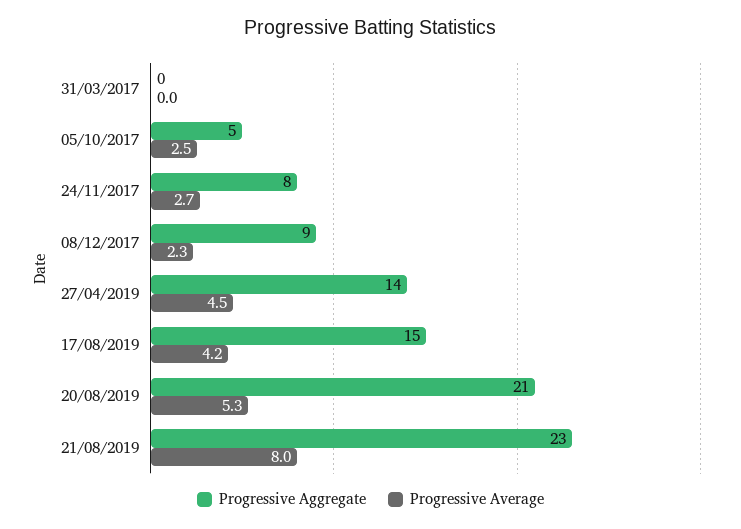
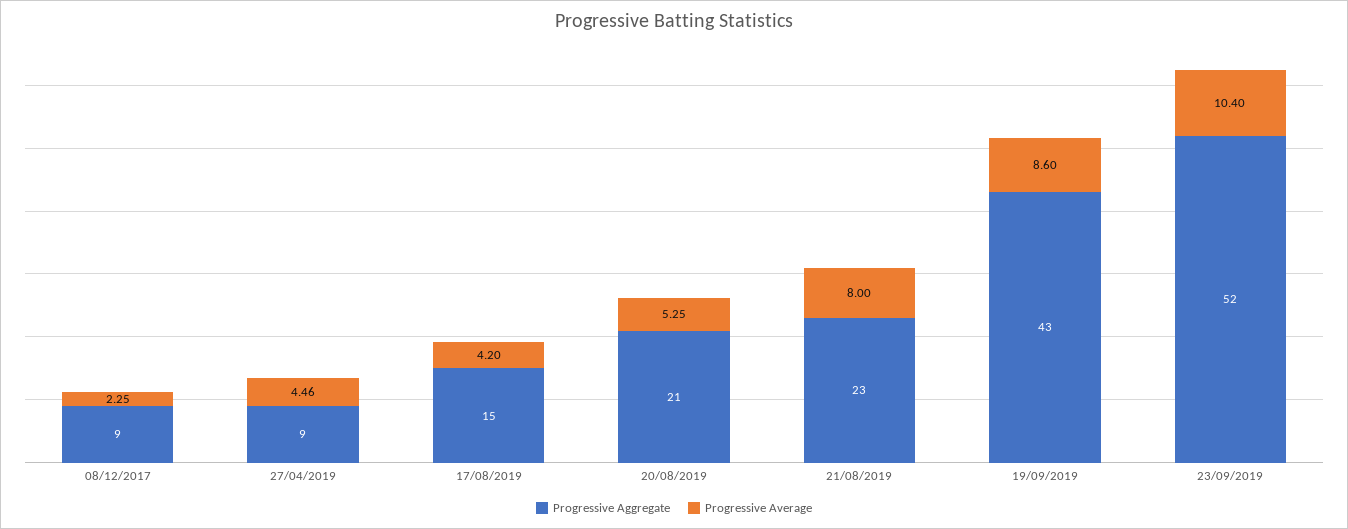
Progressive Aggregate, 31/03/2017: 0 -> none
Progressive Average, 31/03/2017: 0 -> none
Progressive Aggregate, 05/10/2017: 5 -> none
Progressive Average, 05/10/2017: 2.5 -> none
Progressive Aggregate, 24/11/2017: 8 -> none
Progressive Average, 24/11/2017: 2.7 -> none
Progressive Aggregate, 27/04/2019: 14 -> 9
Progressive Aggregate, 19/09/2019: none -> 43
Progressive Average, 19/09/2019: none -> 8.6
Progressive Aggregate, 23/09/2019: none -> 52
Progressive Average, 23/09/2019: none -> 10.4

